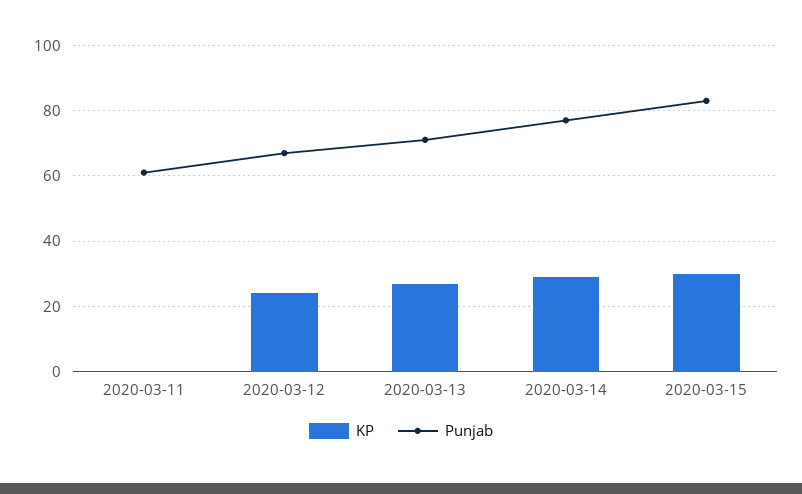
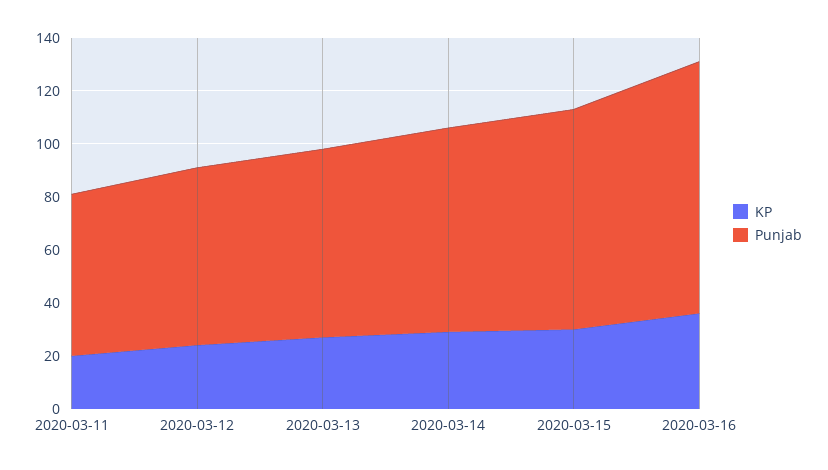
KP, 2020-03-11: 0 -> 20
KP, 2020-03-16: none -> 35
Punjab, 2020-03-16: none -> 95

